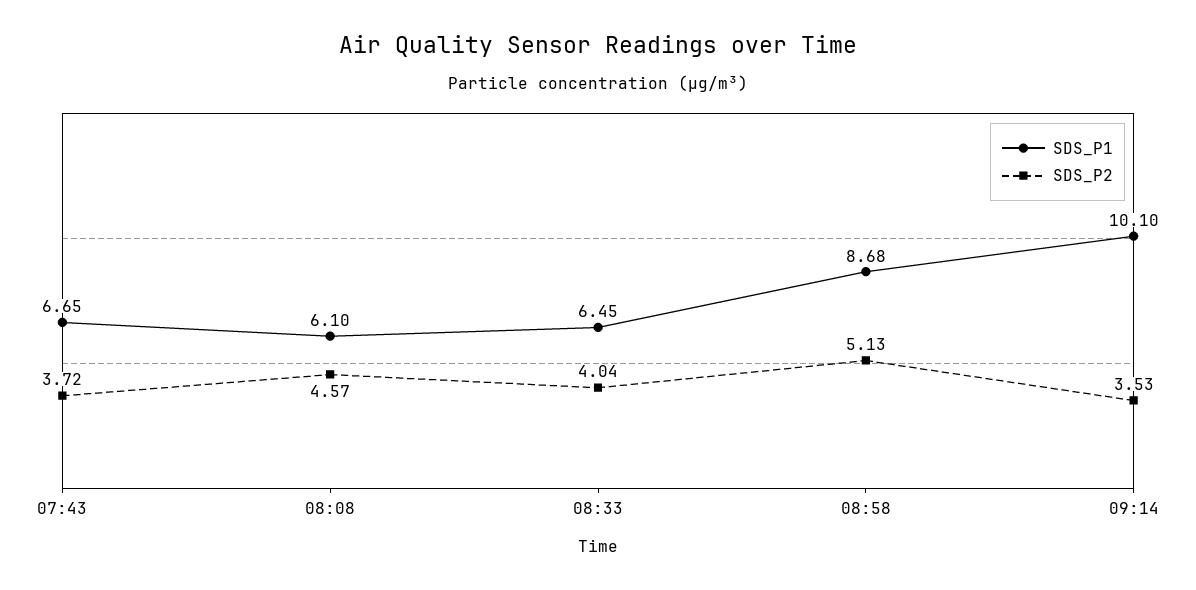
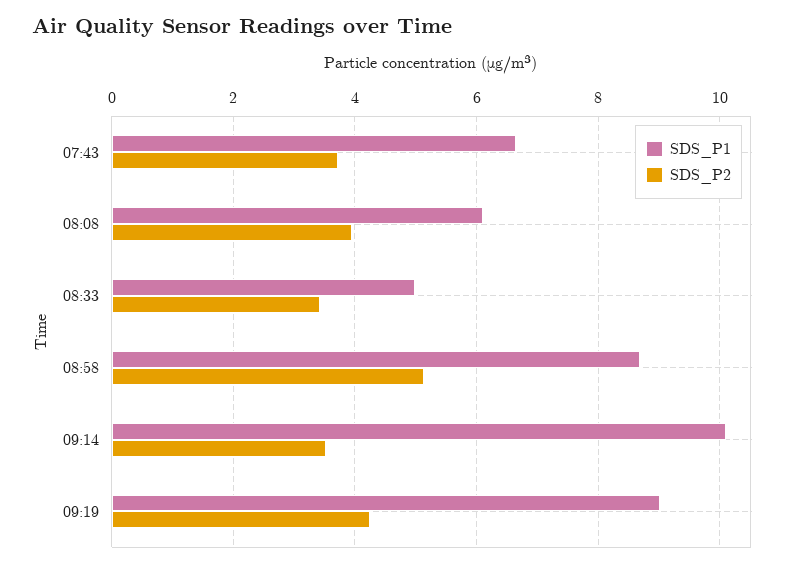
SDS_P2, 08:08: 4.57 -> 4
SDS_P1, 08:33: 6.45 -> 5
SDS_P2, 08:33: 4.04 -> 3.4
SDS_P1, 09:19: none -> 9
SDS_P2, 09:19: none -> 4.2

